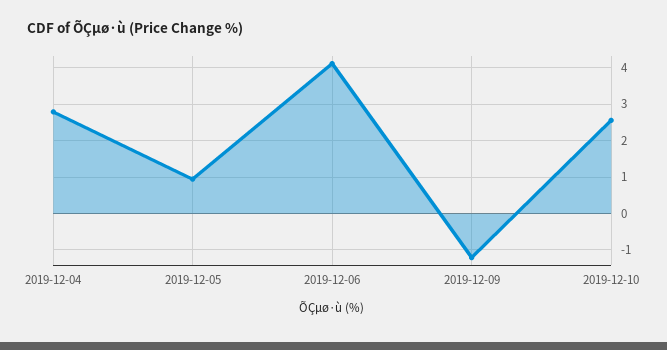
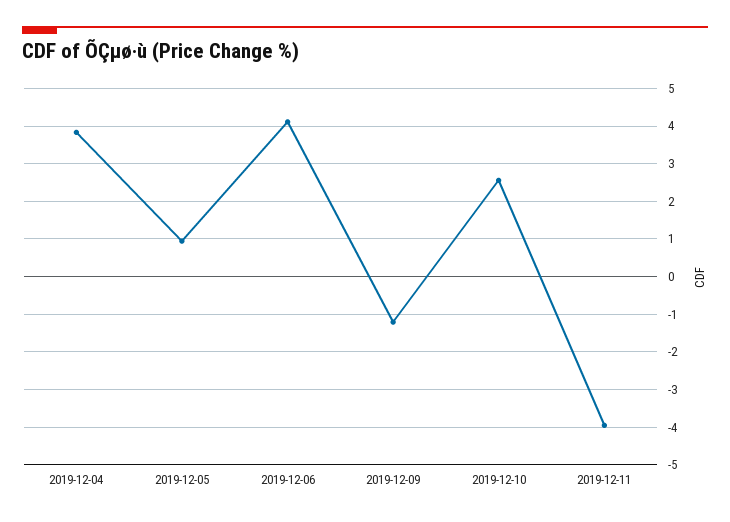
2019-12-04: 2.8 -> 3.8
2019-12-11: none -> -4

